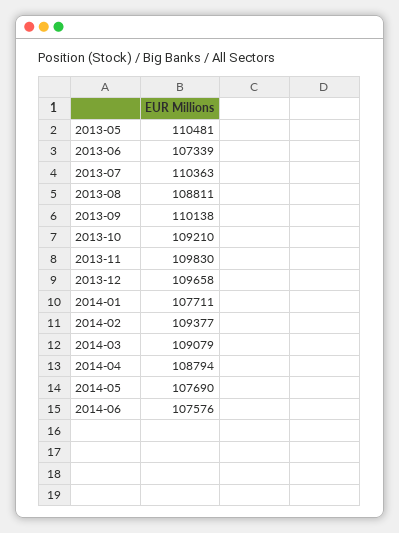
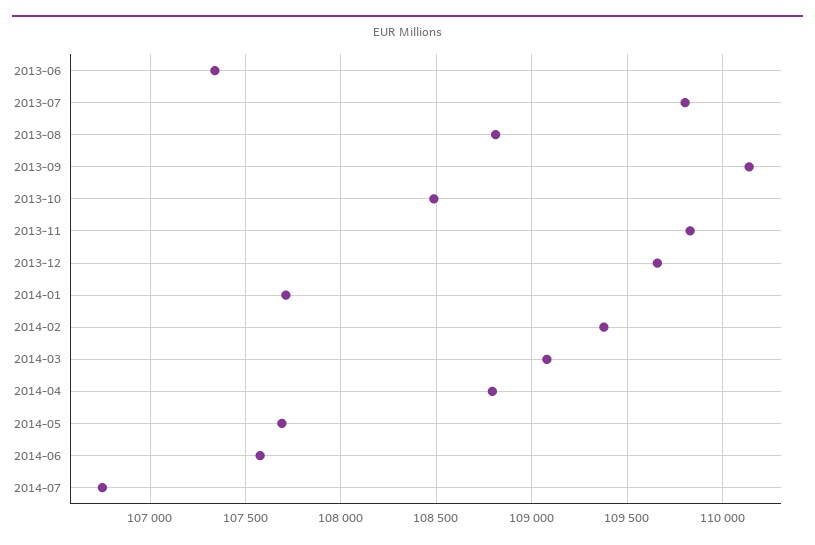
2013-05: 110481 -> none
2013-07: 110363 -> 109800
2013-10: 109210 -> 108500
2014-07: none -> 106750

